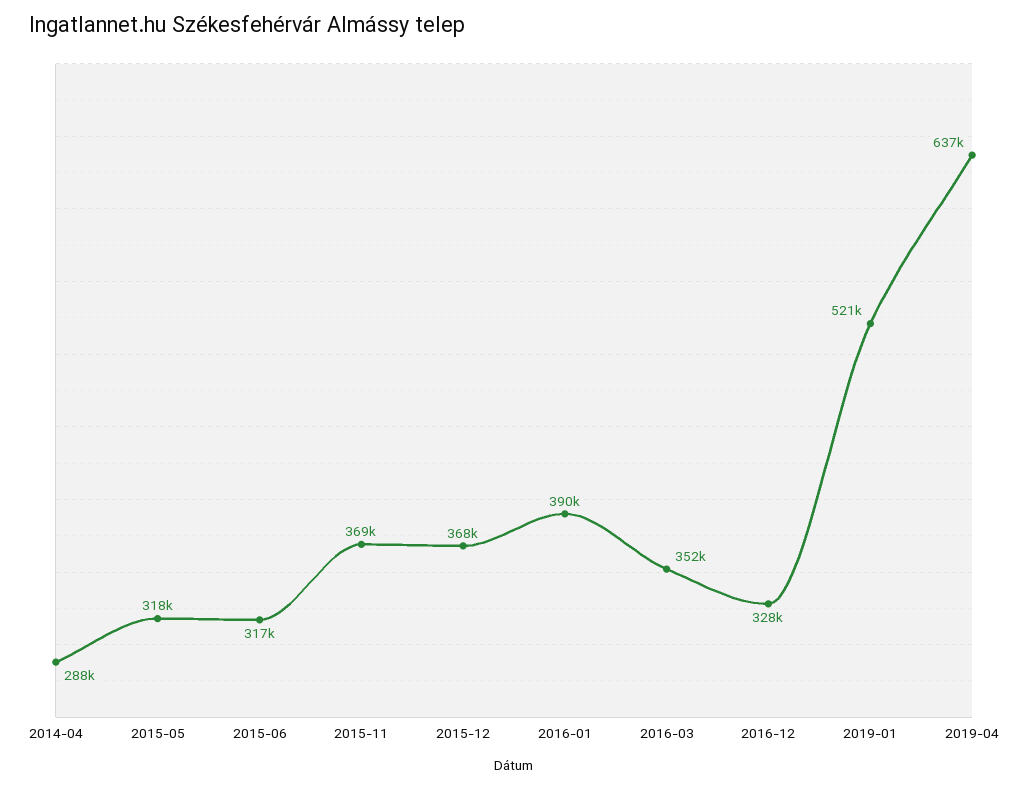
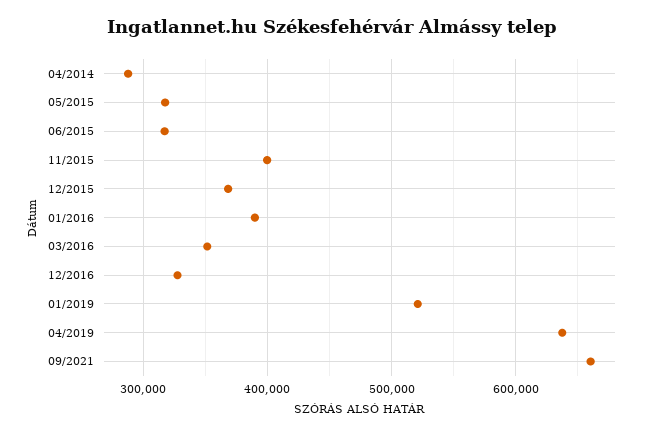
2015-11: 369000 -> 400000
09/2021: none -> 660000

